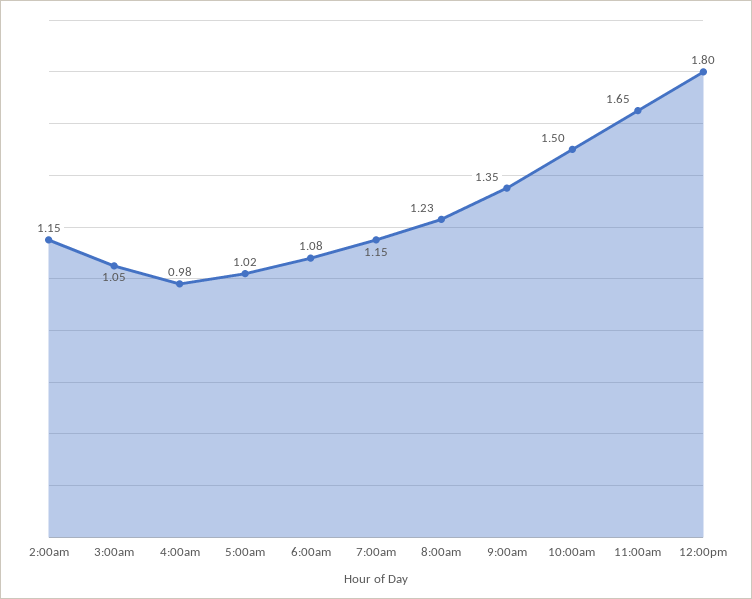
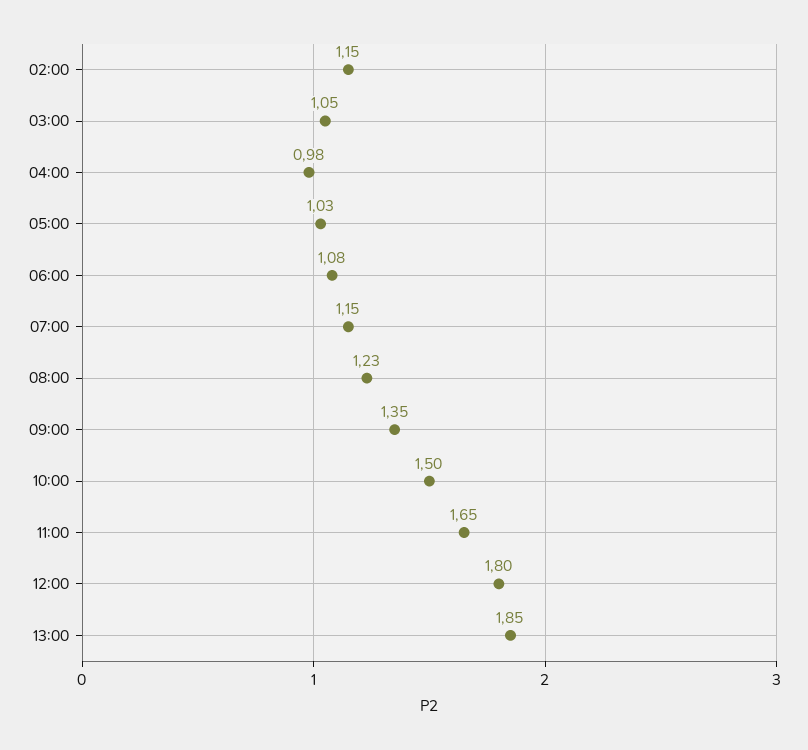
5:00am: 1.02 -> 1.03
13:00: none -> 1.85

